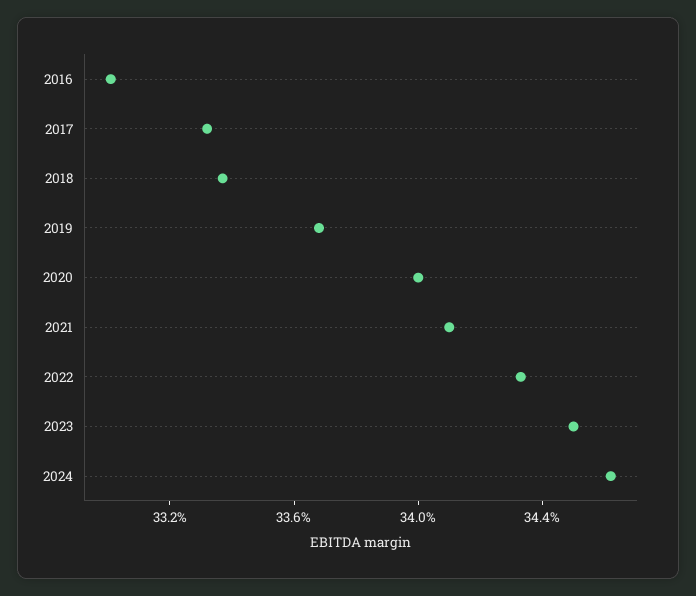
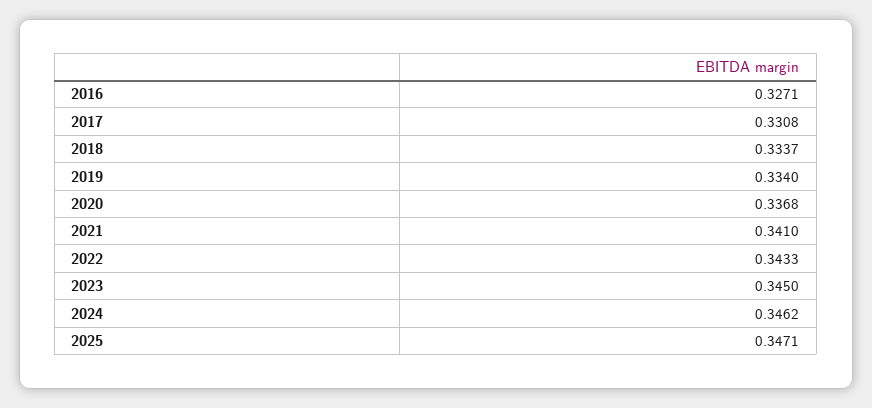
2016: 0.33 -> 0.3271
2017: 0.333 -> 0.3308
2019: 0.337 -> 0.334
2020: 0.34 -> 0.3368
2025: none -> 0.3471

